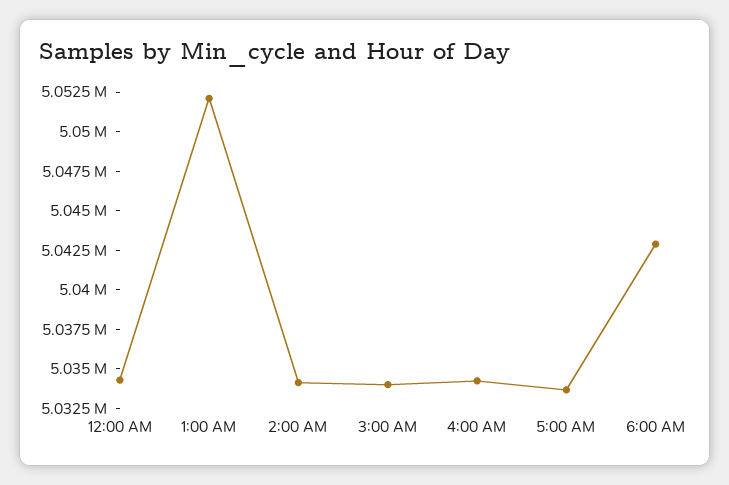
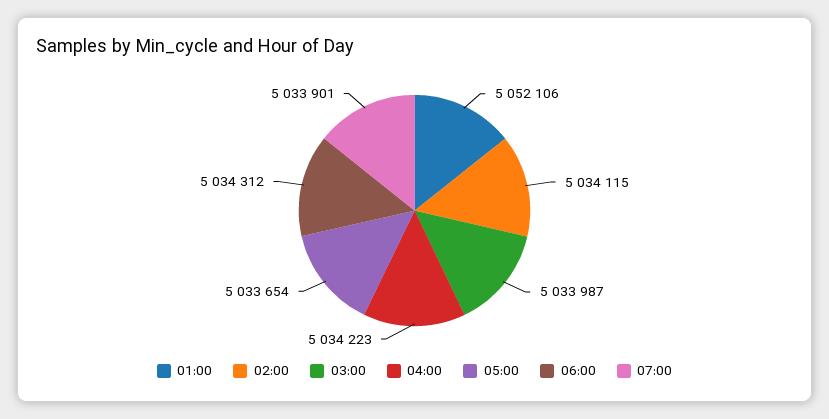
12:00 AM: 5035000 -> none
6:00 AM: 5042500 -> 5034312
07:00: none -> 5033901

